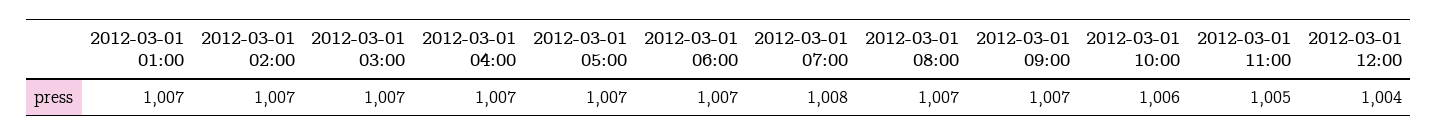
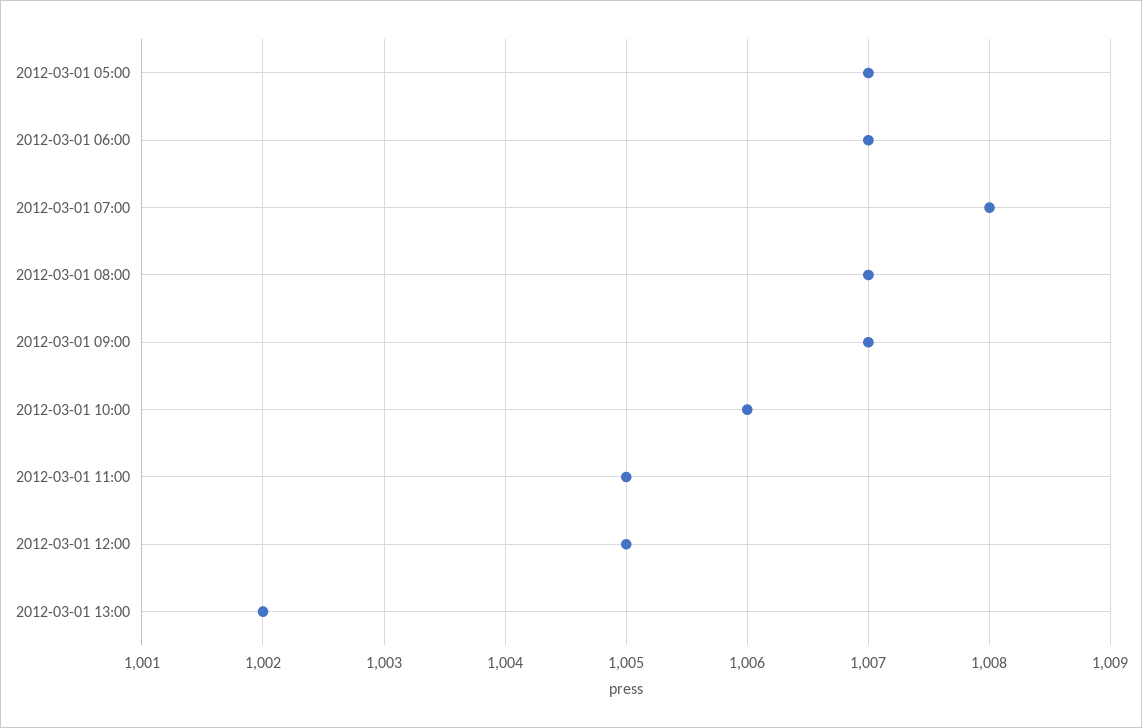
2012-03-01 01:00: 1007 -> none
2012-03-01 02:00: 1007 -> none
2012-03-01 03:00: 1007 -> none
2012-03-01 04:00: 1007 -> none
2012-03-01 12:00: 1004 -> 1005
2012-03-01 13:00: none -> 1002

